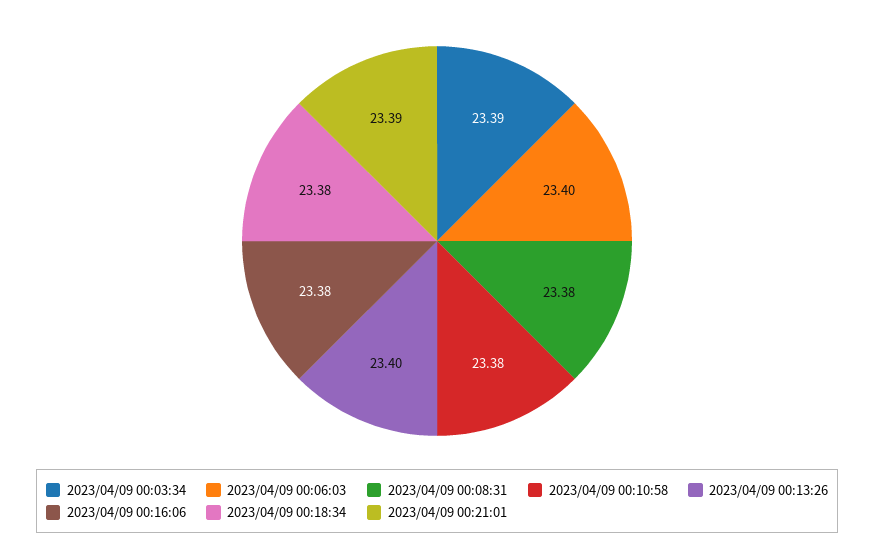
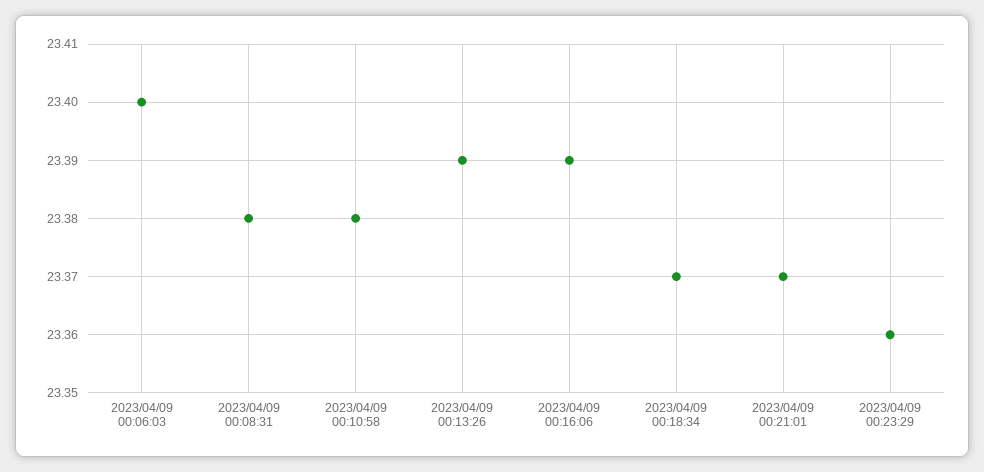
2023/04/09 00:03:34: 23.39 -> none
2023/04/09 00:13:26: 23.4 -> 23.39
2023/04/09 00:16:06: 23.38 -> 23.39
2023/04/09 00:18:34: 23.38 -> 23.37
2023/04/09 00:21:01: 23.39 -> 23.37
2023/04/09 00:23:29: none -> 23.36

